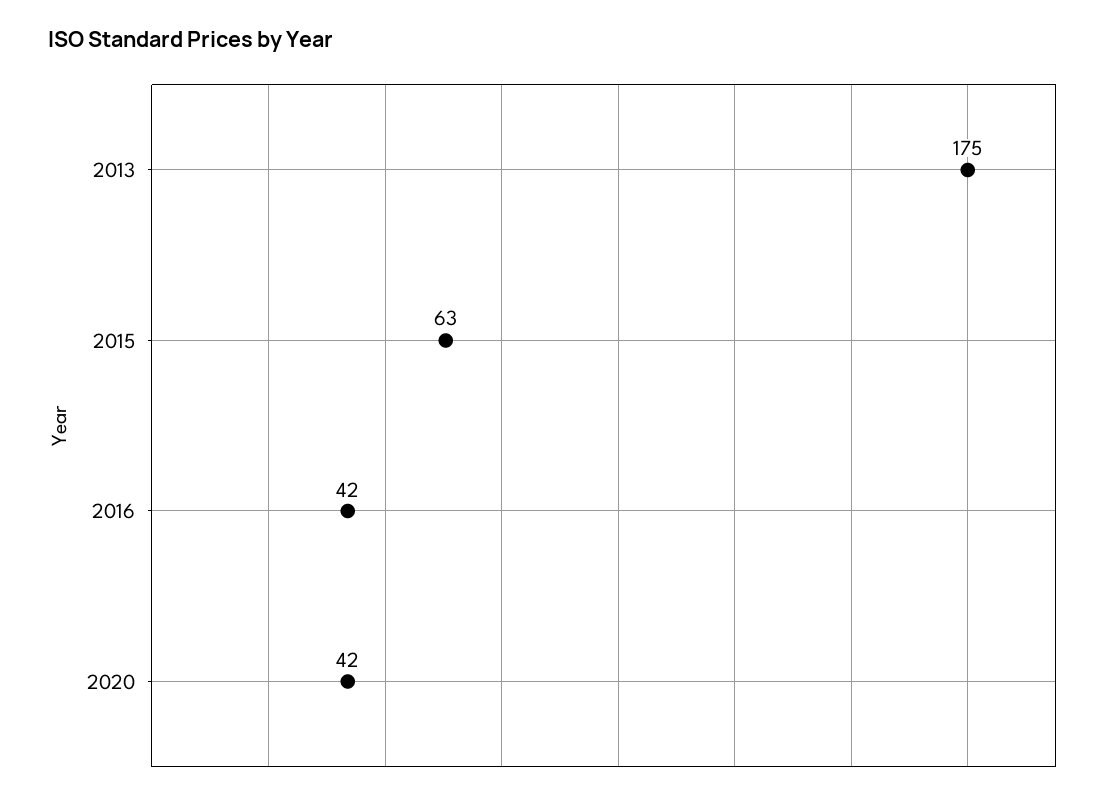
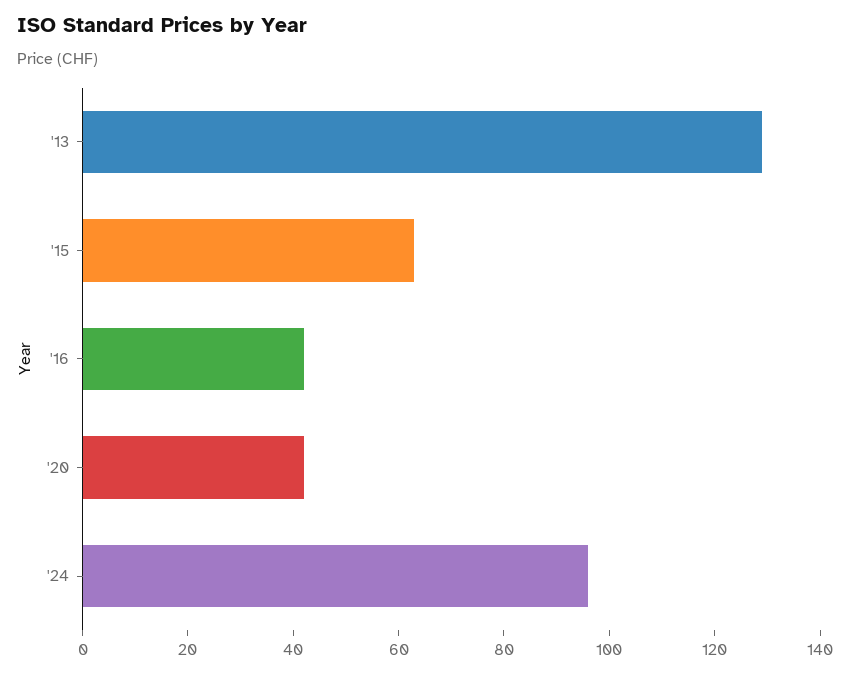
2013: 175 -> 130
'24: none -> 95

